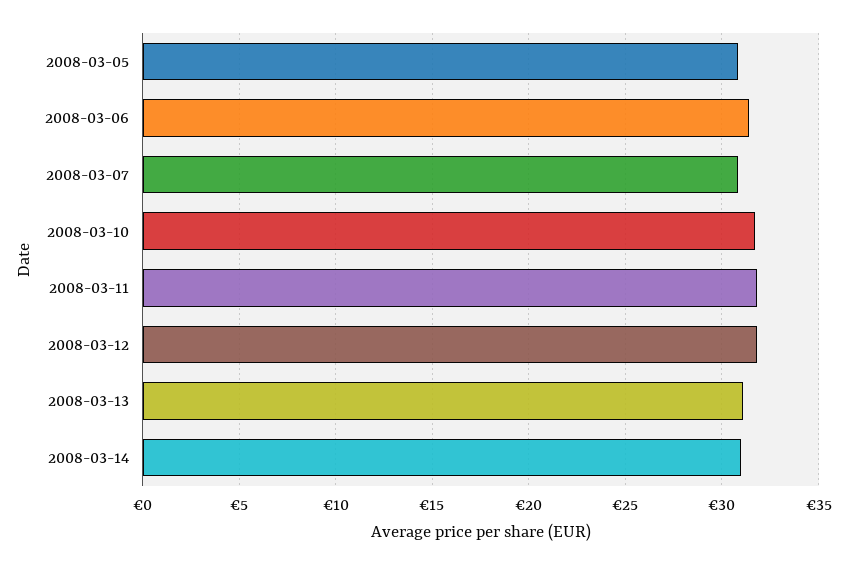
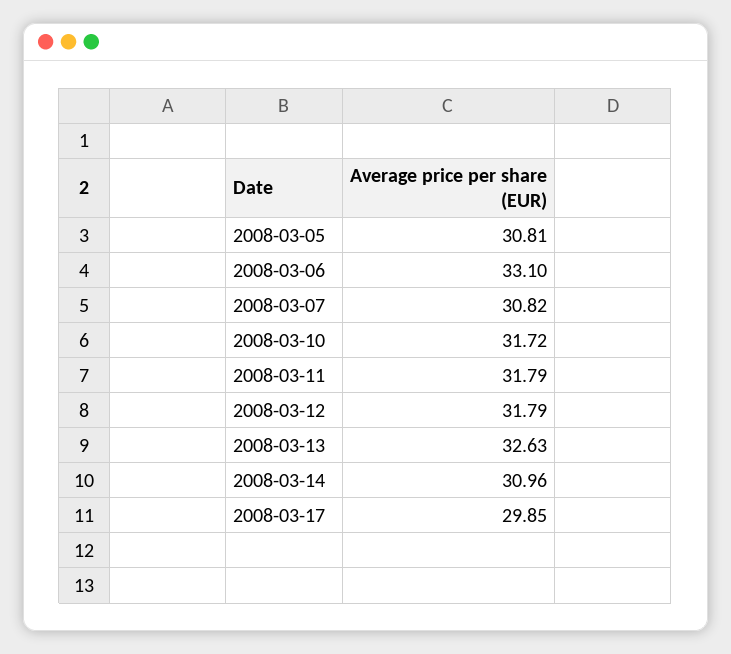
2008-03-06: 31.5 -> 33.1
2008-03-13: 31 -> 32.63
2008-03-17: none -> 29.85

